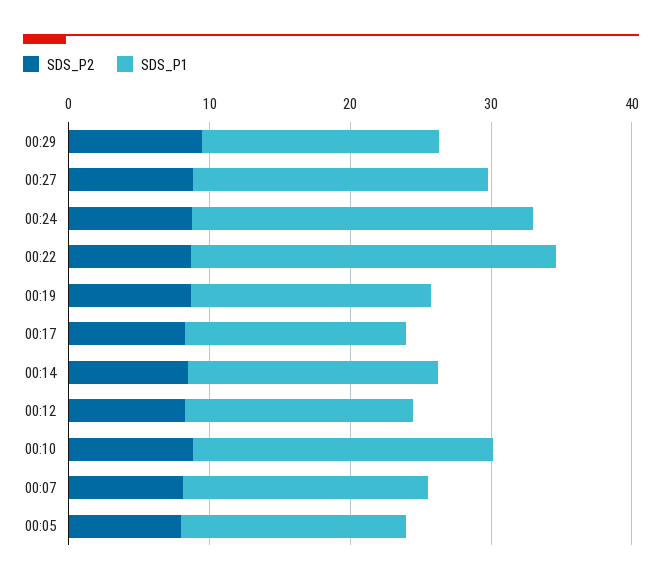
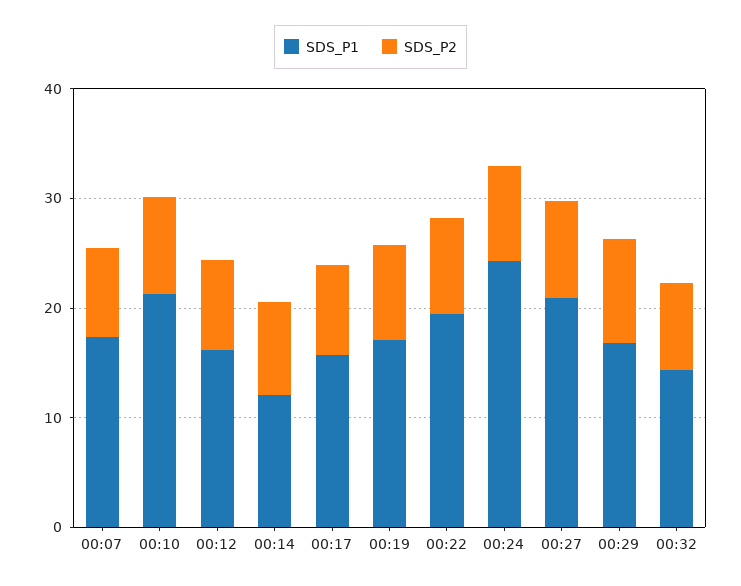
SDS_P1, 00:22: 26 -> 20
SDS_P1, 00:14: 18 -> 12
SDS_P2, 00:05: 8 -> none
SDS_P1, 00:05: 16 -> none
SDS_P1, 00:32: none -> 14
SDS_P2, 00:32: none -> 8

